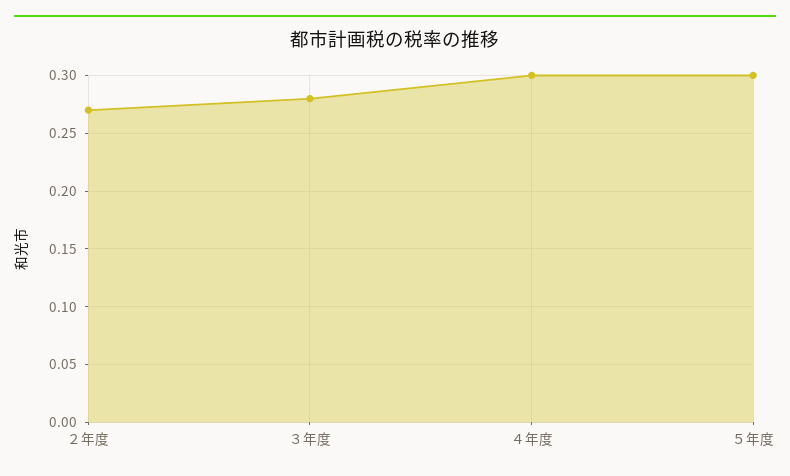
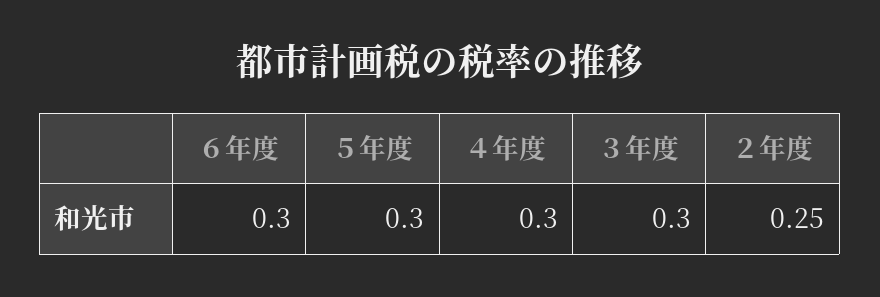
２年度: 0.27 -> 0.25
３年度: 0.28 -> 0.3
６年度: none -> 0.3

